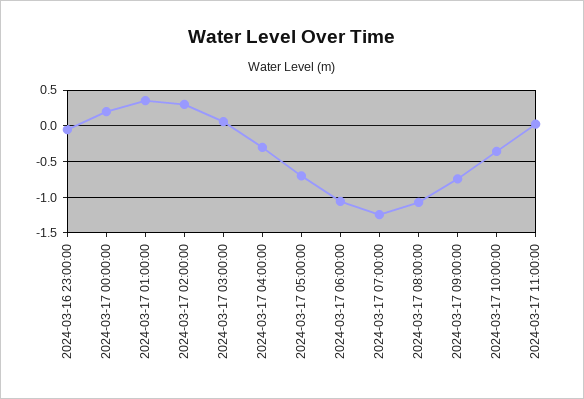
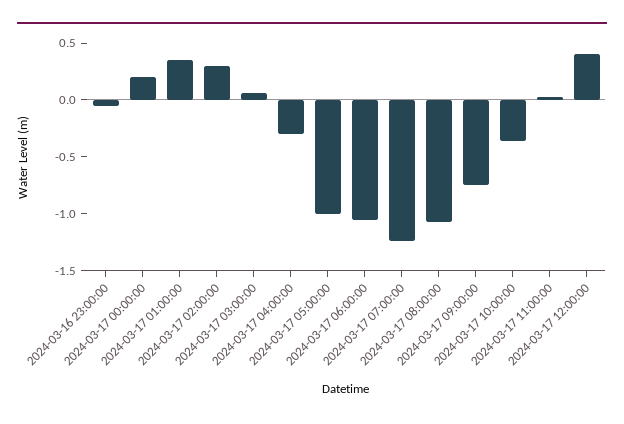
2024-03-17 05:00:00: -0.7 -> -1
2024-03-17 12:00:00: none -> 0.4

